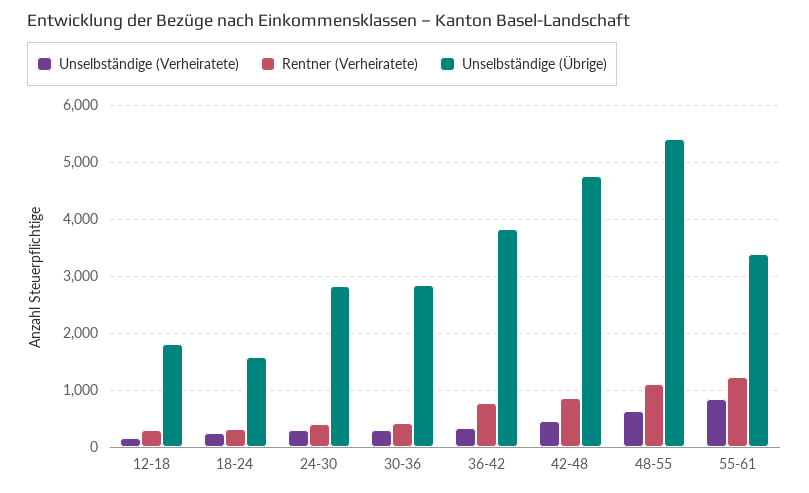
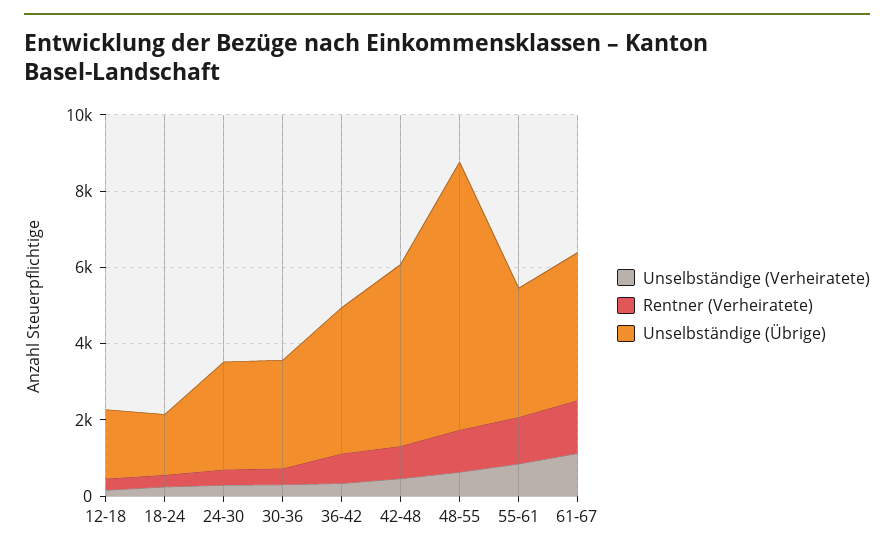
Unselbständige (Übrige), 48-55: 5400 -> 7000
Unselbständige (Verheiratete), 61-67: none -> 1000
Rentner (Verheiratete), 61-67: none -> 1500
Unselbständige (Übrige), 61-67: none -> 4000

